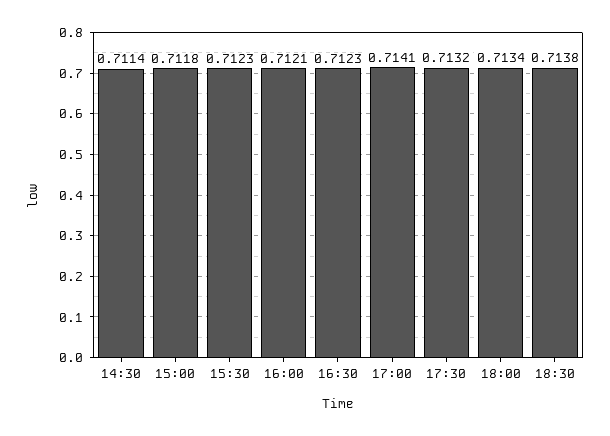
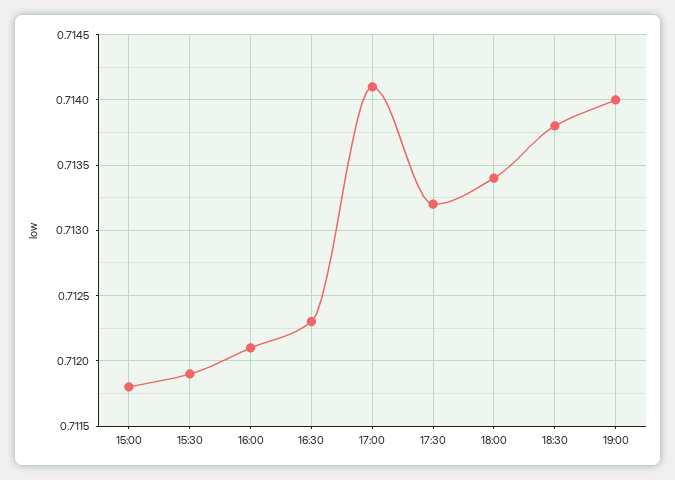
14:30: 0.7114 -> none
15:30: 0.7123 -> 0.7119
19:00: none -> 0.714

